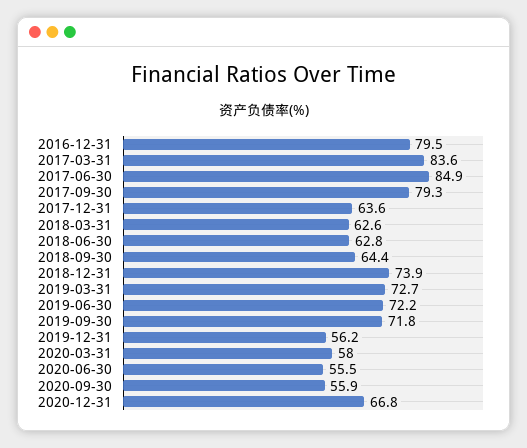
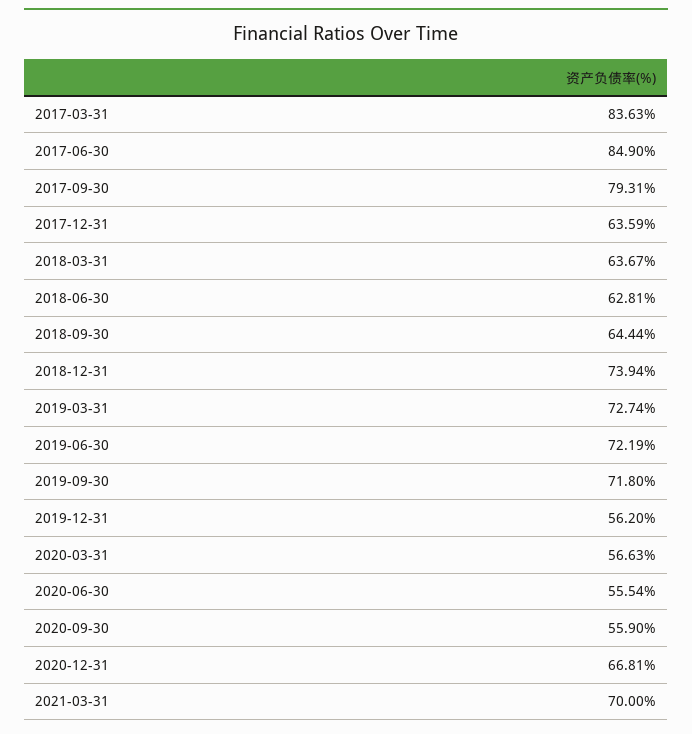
2016-12-31: 79.5 -> none
2018-03-31: 62.6 -> 63.67
2020-03-31: 58 -> 56.63
2021-03-31: none -> 70

